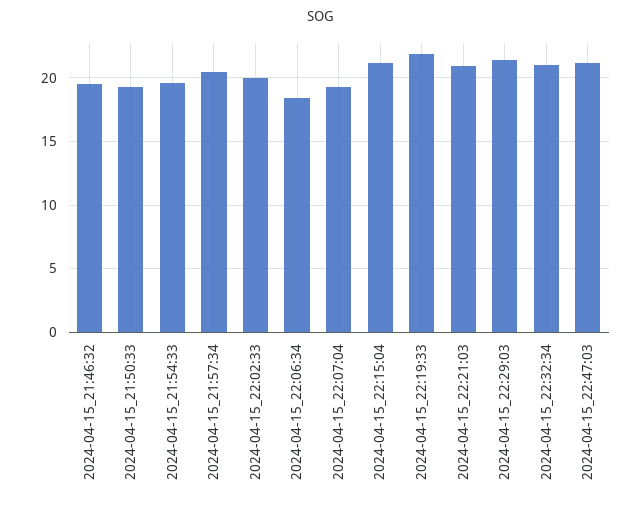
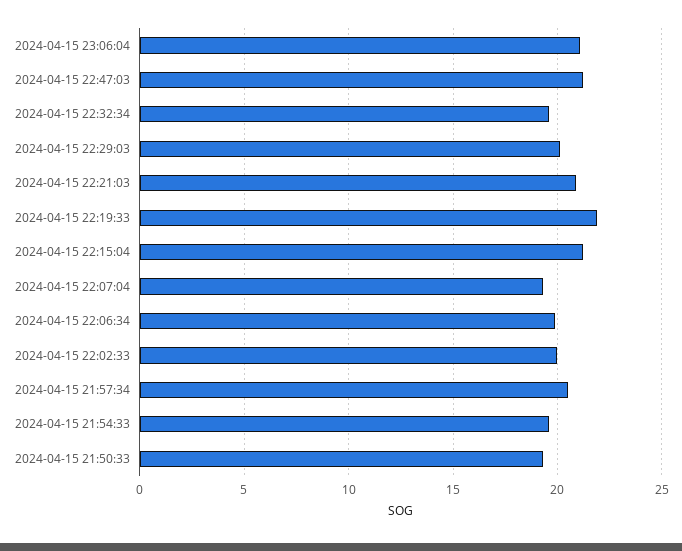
2024-04-15_21:46:32: 19.5 -> none
2024-04-15_22:06:34: 18.5 -> 20
2024-04-15_22:29:03: 21.5 -> 20
2024-04-15_22:32:34: 21 -> 19.5
2024-04-15 23:06:04: none -> 21

